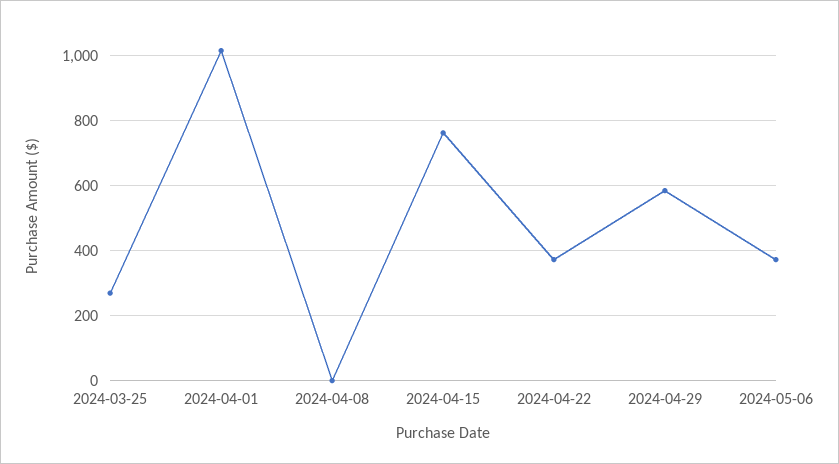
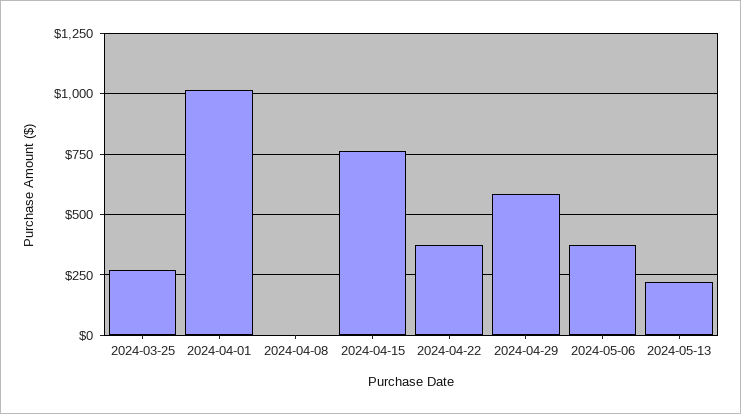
2024-05-13: none -> 225

